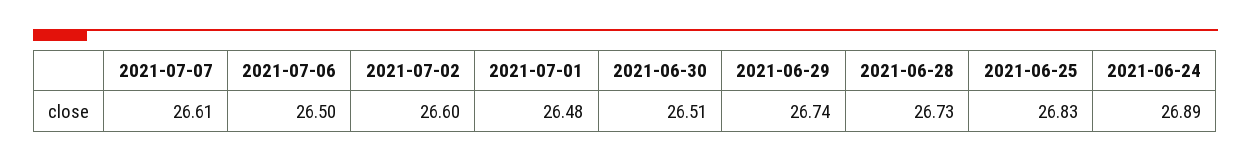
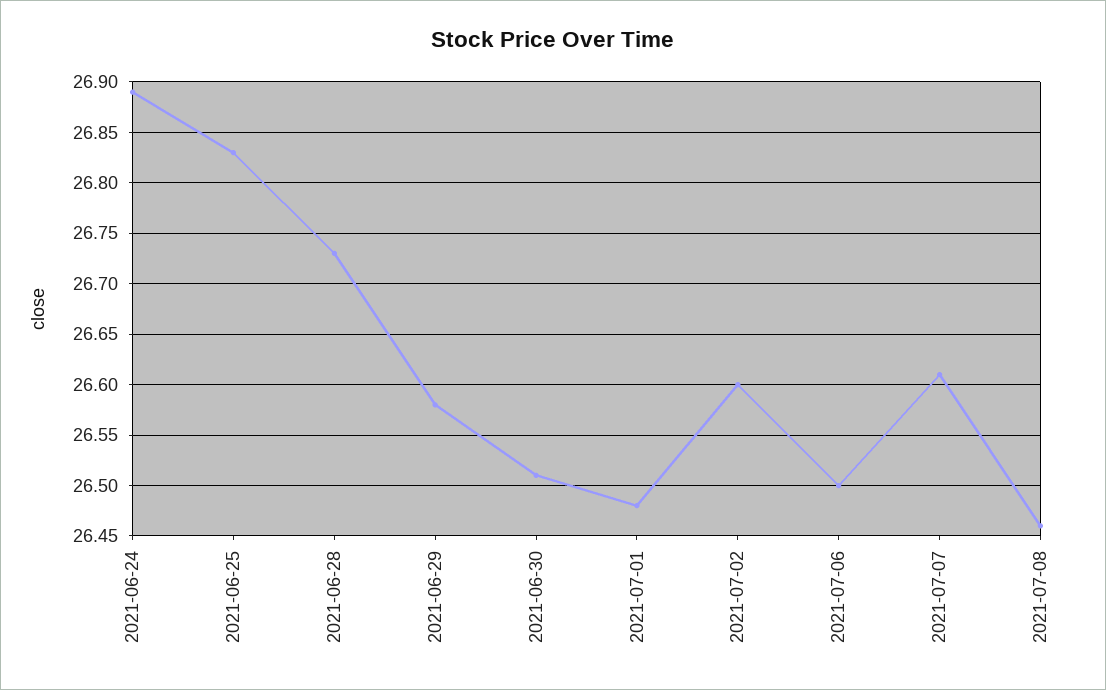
2021-06-29: 26.74 -> 26.58
2021-07-08: none -> 26.46

